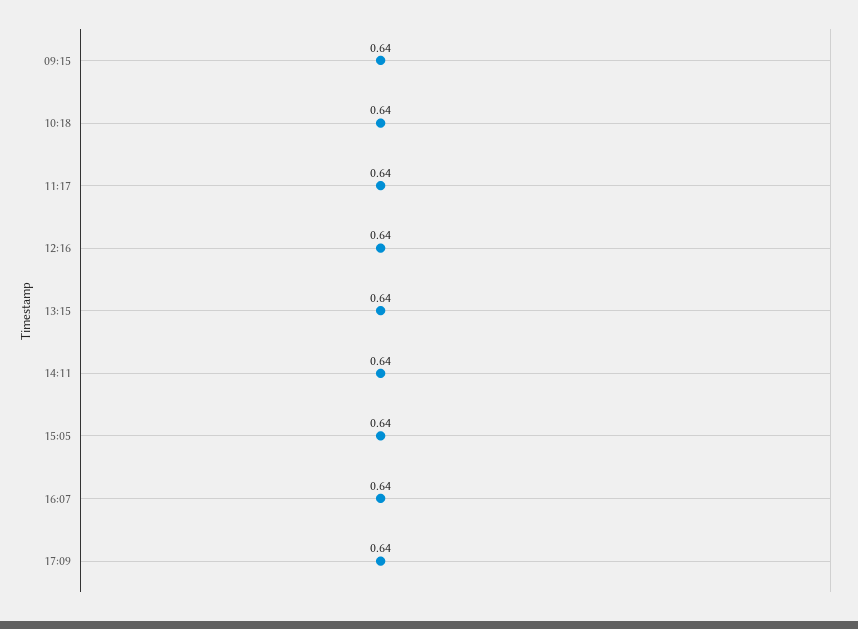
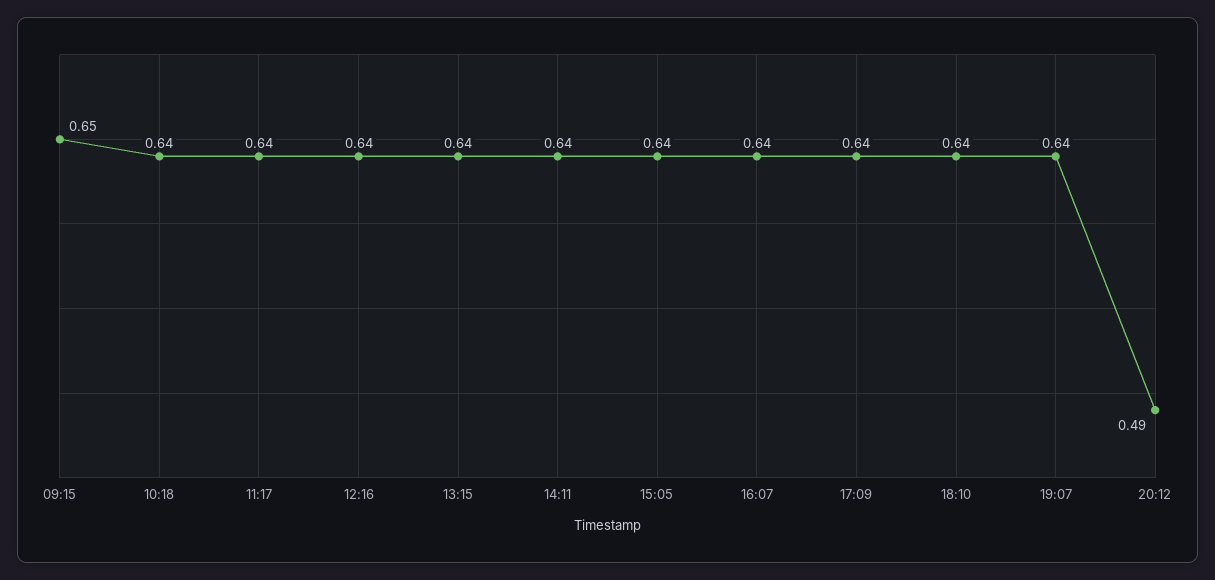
09:15: 0.64 -> 0.65
18:10: none -> 0.64
19:07: none -> 0.64
20:12: none -> 0.49

